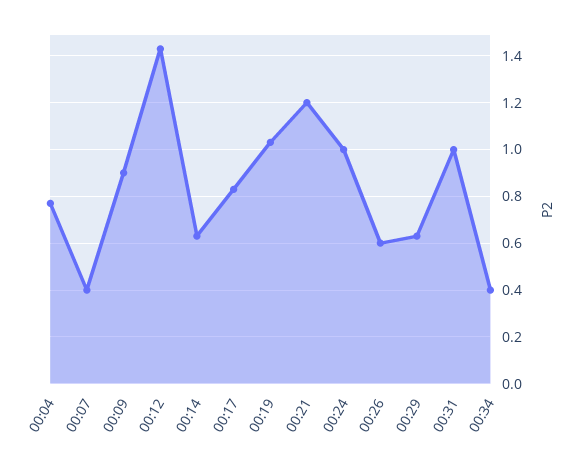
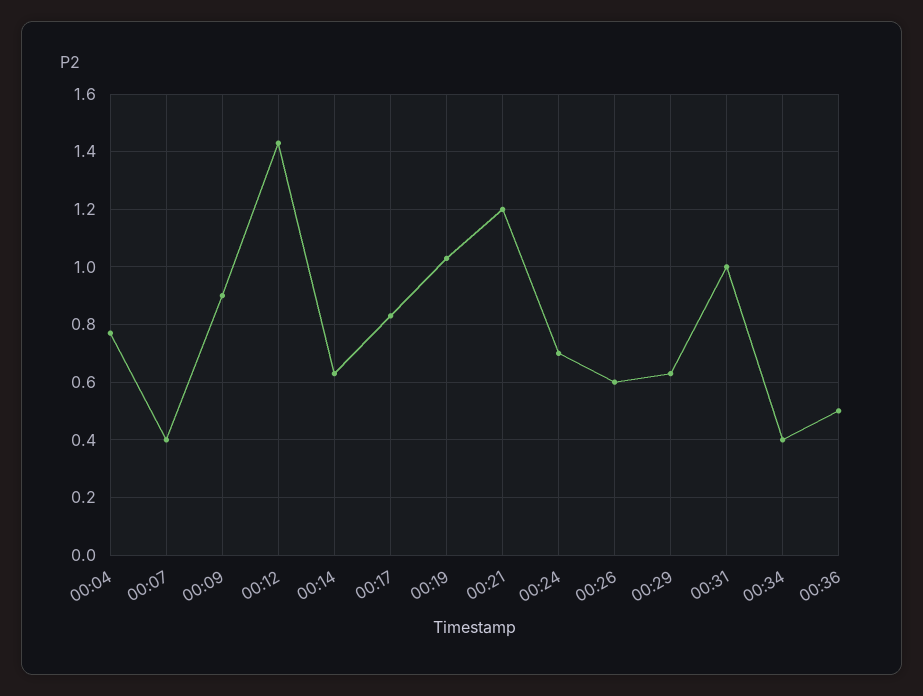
00:24: 1 -> 0.7
00:36: none -> 0.5

